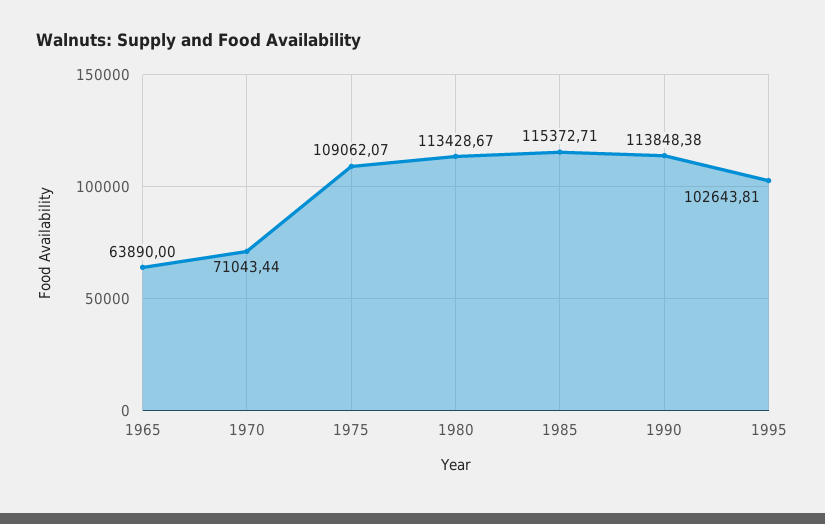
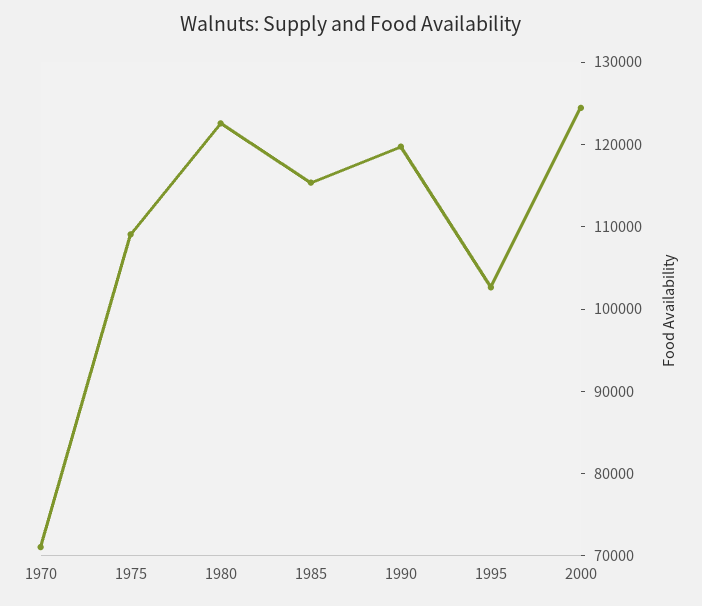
1965: 63890 -> none
1980: 113428.67 -> 122000
1990: 113848.38 -> 120000
2000: none -> 124000

